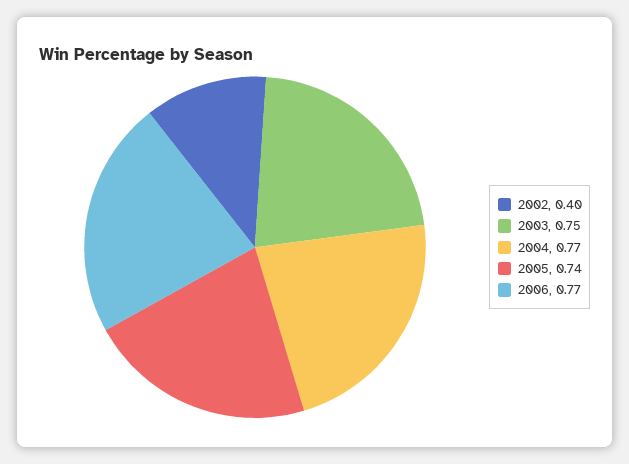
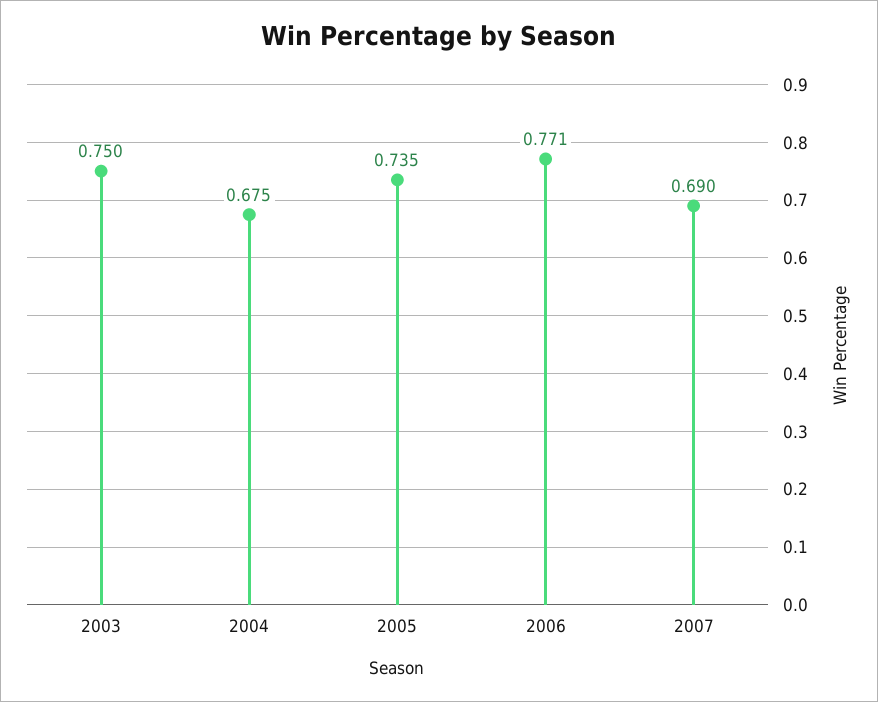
2002: 0.4 -> none
2004: 0.77 -> 0.675
2007: none -> 0.69

